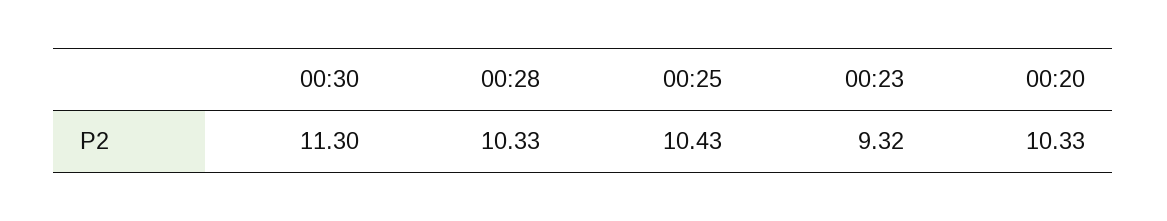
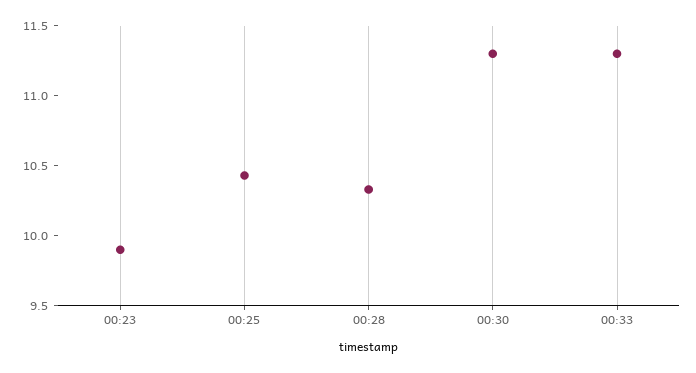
00:23: 9.32 -> 9.9
00:20: 10.33 -> none
00:33: none -> 11.3

